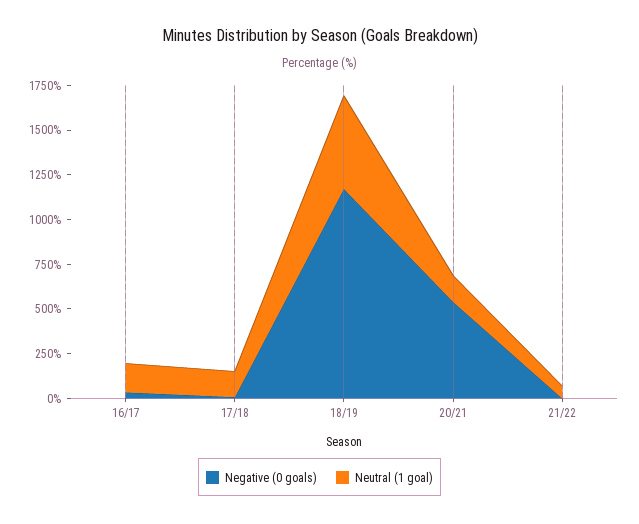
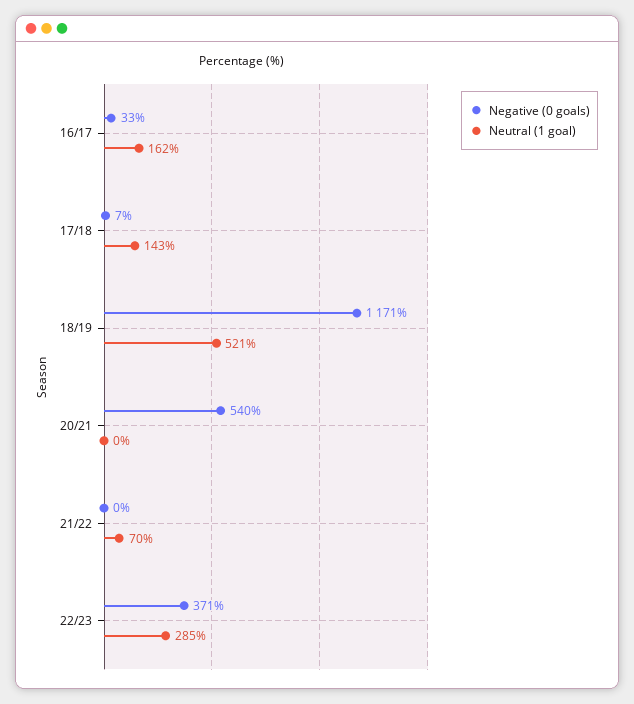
Neutral (1 goal), 20/21: 150 -> 0
Negative (0 goals), 22/23: none -> 371
Neutral (1 goal), 22/23: none -> 285

